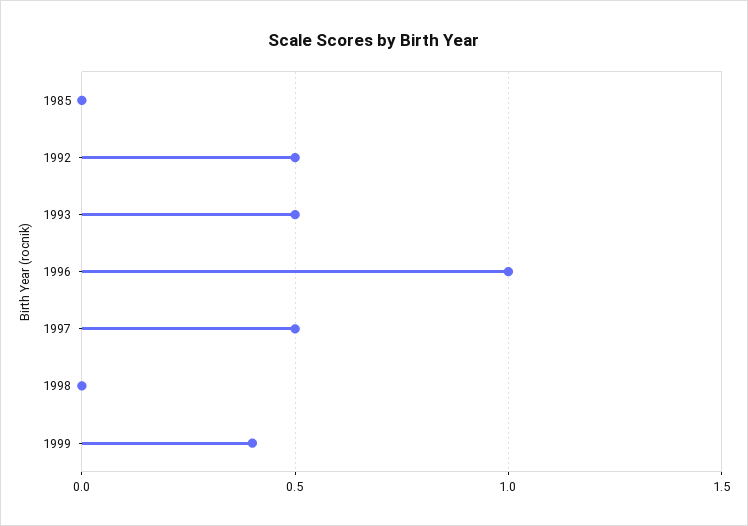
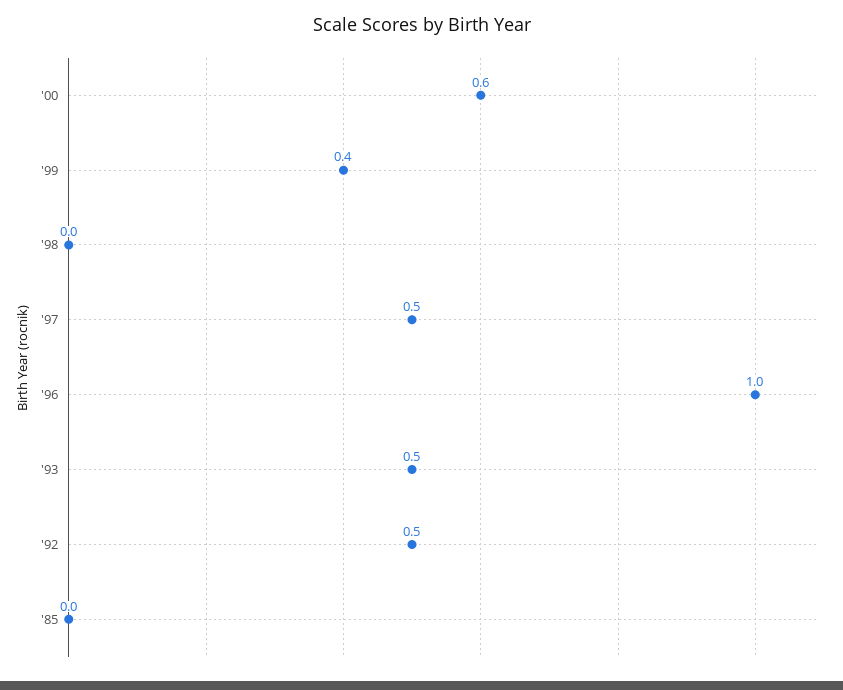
'00: none -> 0.6

